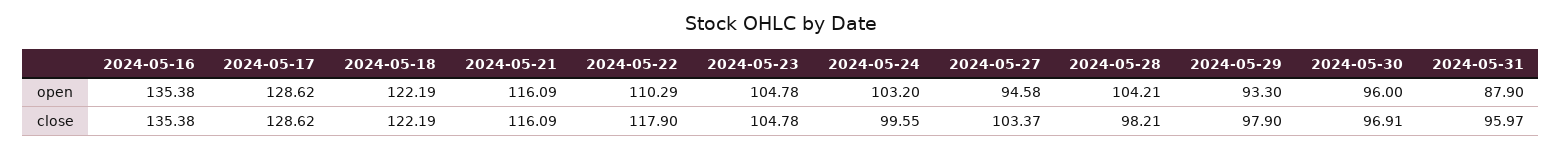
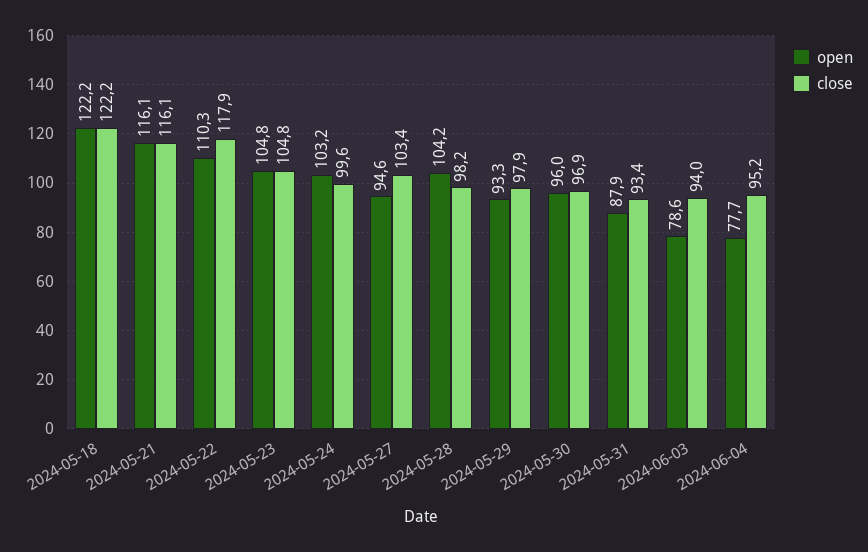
open, 2024-05-16: 135.38 -> none
open, 2024-05-17: 128.62 -> none
close, 2024-05-16: 135.38 -> none
close, 2024-05-17: 128.62 -> none
close, 2024-05-31: 95.97 -> 93.4
open, 2024-06-03: none -> 78.6
close, 2024-06-03: none -> 94
open, 2024-06-04: none -> 77.7
close, 2024-06-04: none -> 95.2

